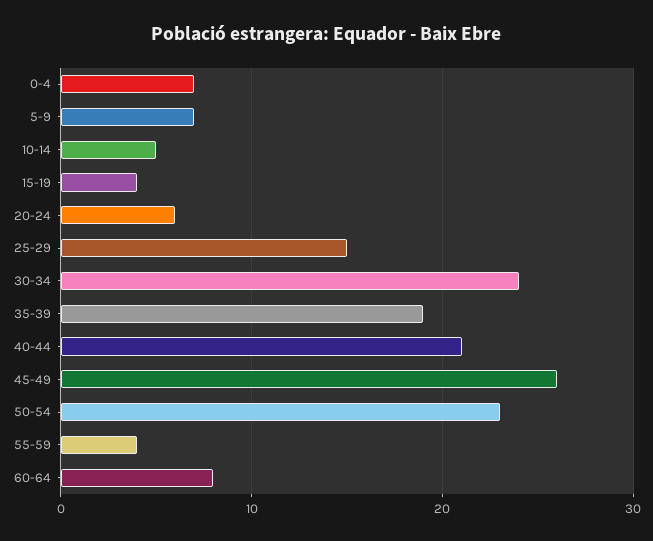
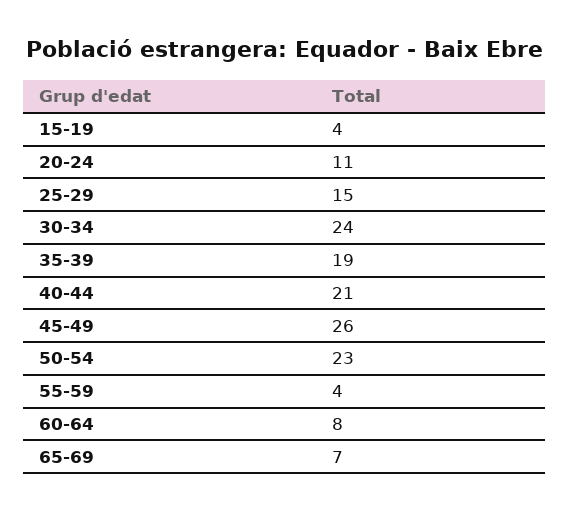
0-4: 7 -> none
5-9: 7 -> none
10-14: 5 -> none
20-24: 6 -> 11
65-69: none -> 7

